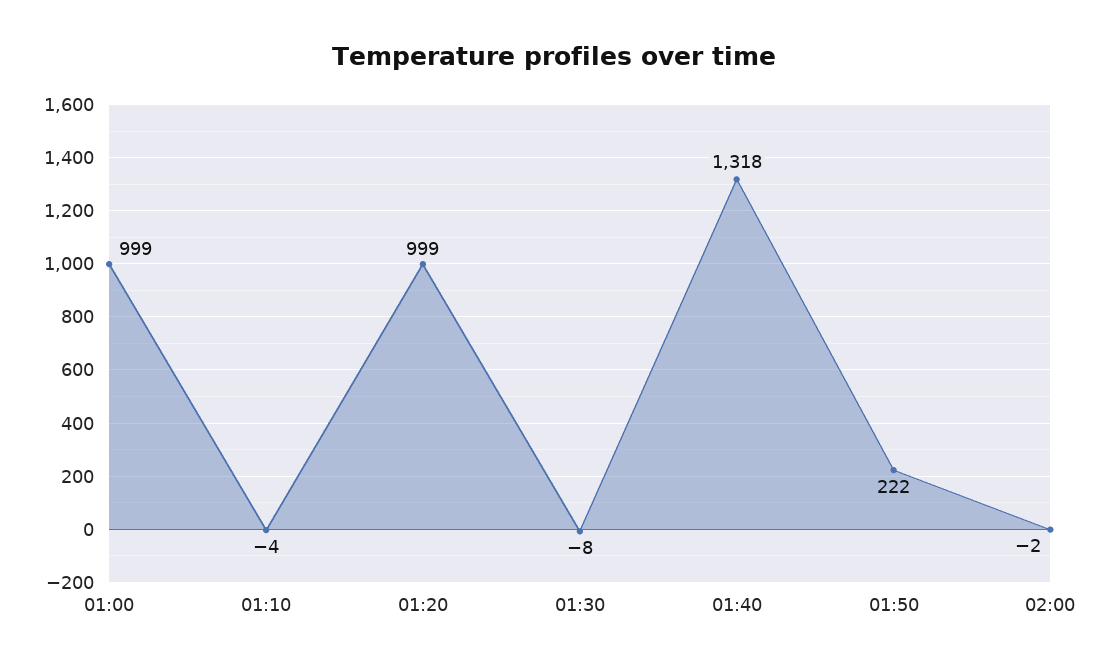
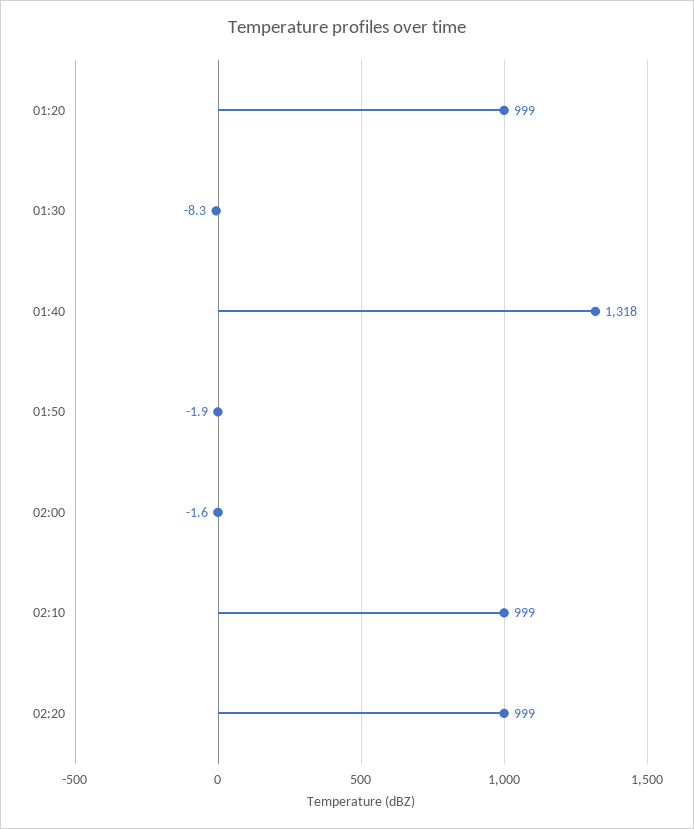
01:00: 999 -> none
01:10: -4 -> none
01:50: 222 -> -1.9
02:10: none -> 999
02:20: none -> 999

